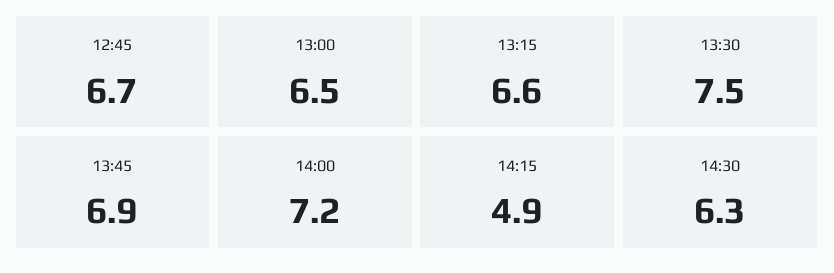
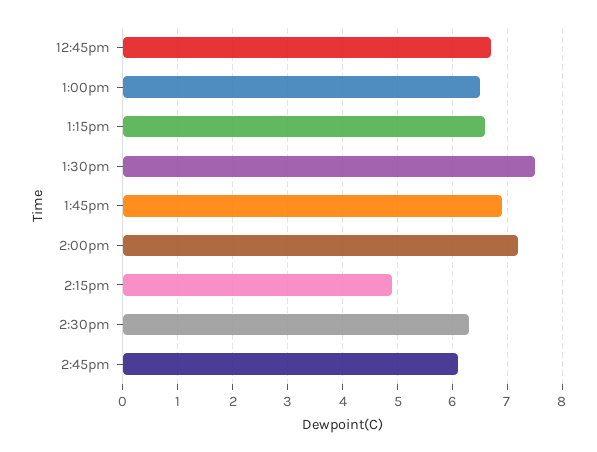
2:45pm: none -> 6

